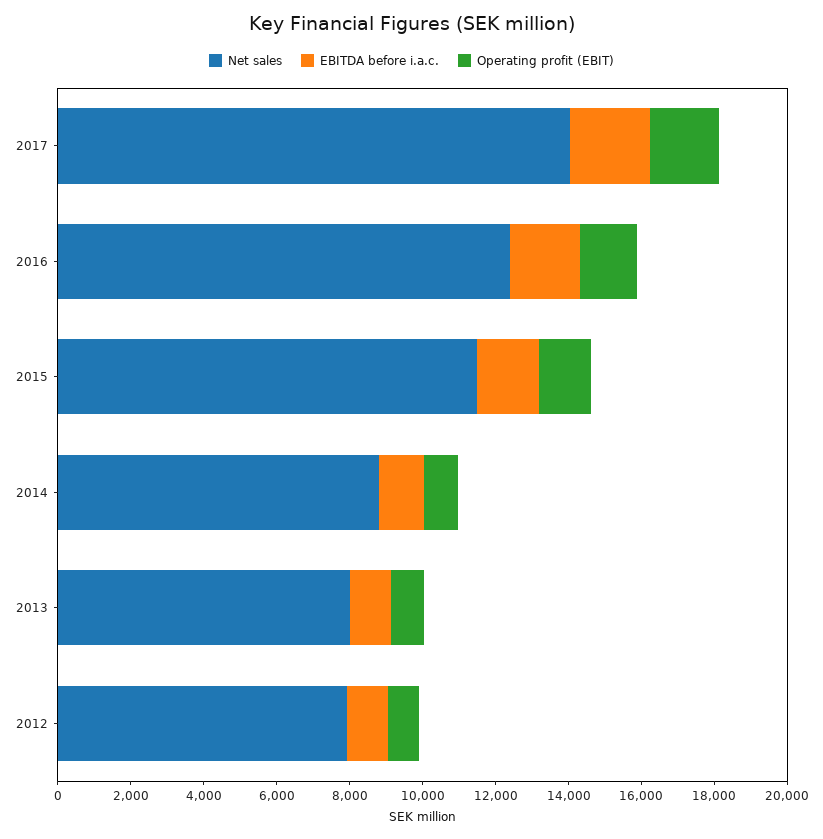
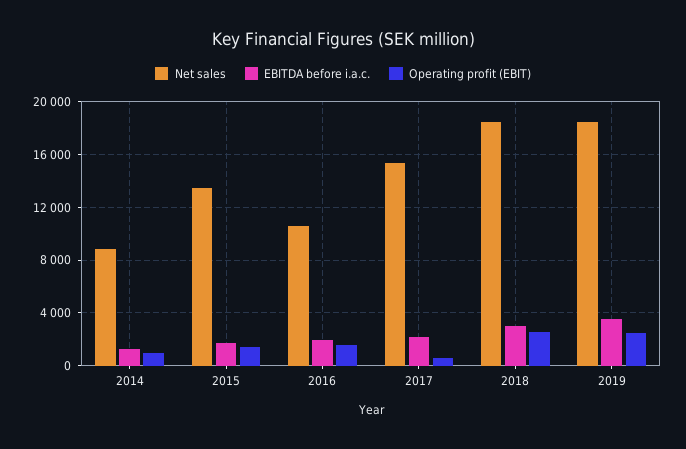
Net sales, 2017: 14000 -> 15500
Operating profit (EBIT), 2017: 2000 -> 500
Net sales, 2016: 12500 -> 10500
Net sales, 2015: 11500 -> 13500
Net sales, 2013: 8000 -> none
EBITDA before i.a.c., 2013: 1000 -> none
Operating profit (EBIT), 2013: 1000 -> none
Net sales, 2012: 8000 -> none
EBITDA before i.a.c., 2012: 1000 -> none
Operating profit (EBIT), 2012: 1000 -> none
Net sales, 2018: none -> 18500
EBITDA before i.a.c., 2018: none -> 3000
Operating profit (EBIT), 2018: none -> 2500
Net sales, 2019: none -> 18500
EBITDA before i.a.c., 2019: none -> 3500
Operating profit (EBIT), 2019: none -> 2500

